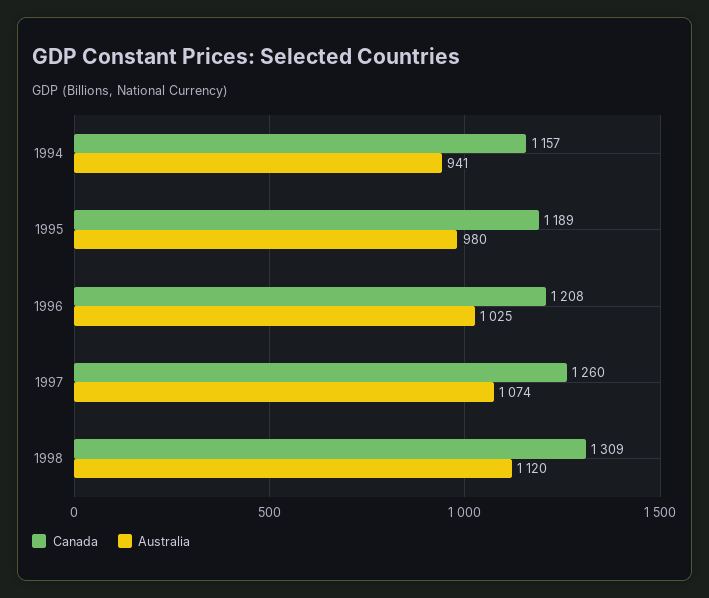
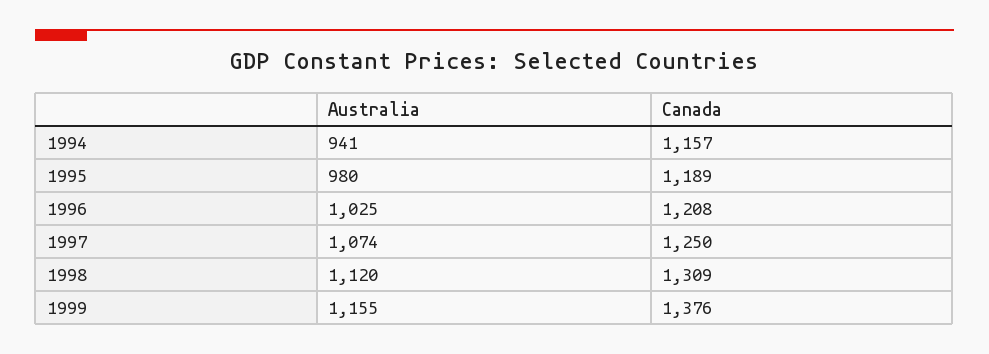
Canada, 1997: 1260 -> 1250
Australia, 1999: none -> 1155
Canada, 1999: none -> 1376

